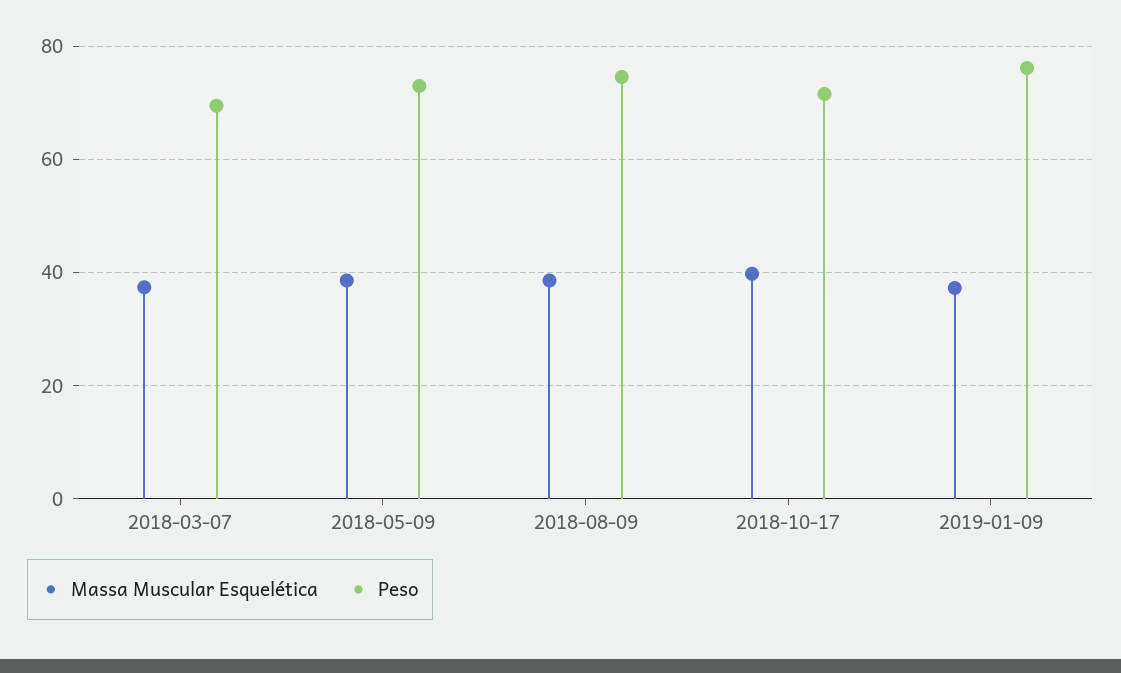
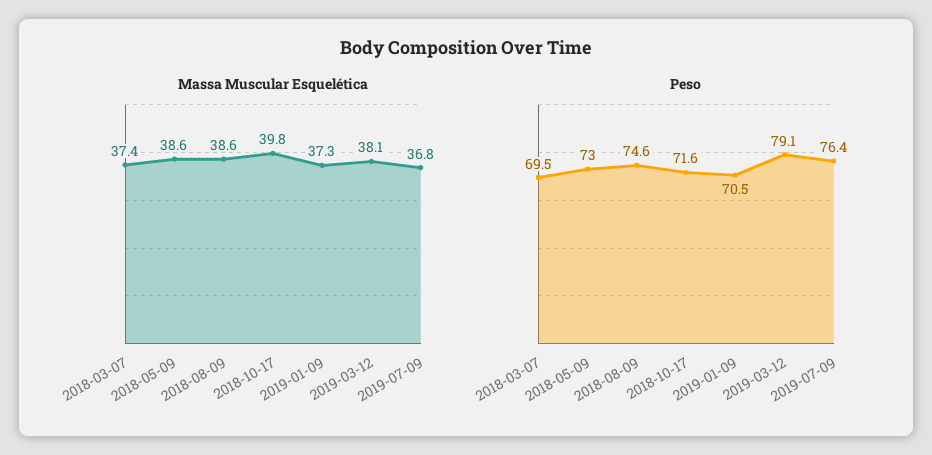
Peso, 2019-01-09: 76 -> 70.5
Massa Muscular Esquelética, 2019-03-12: none -> 38.1
Massa Muscular Esquelética, 2019-07-09: none -> 36.8
Peso, 2019-03-12: none -> 79.1
Peso, 2019-07-09: none -> 76.4

